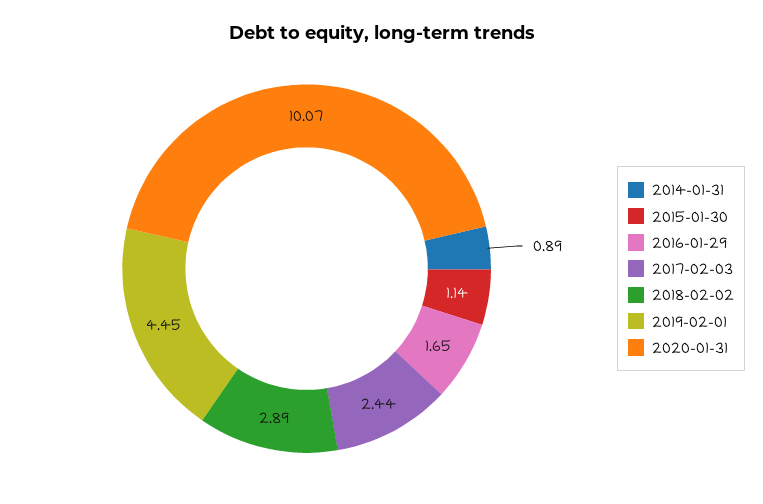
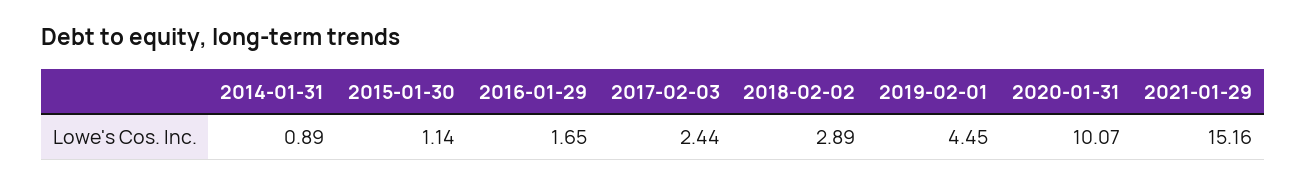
2021-01-29: none -> 15.16

